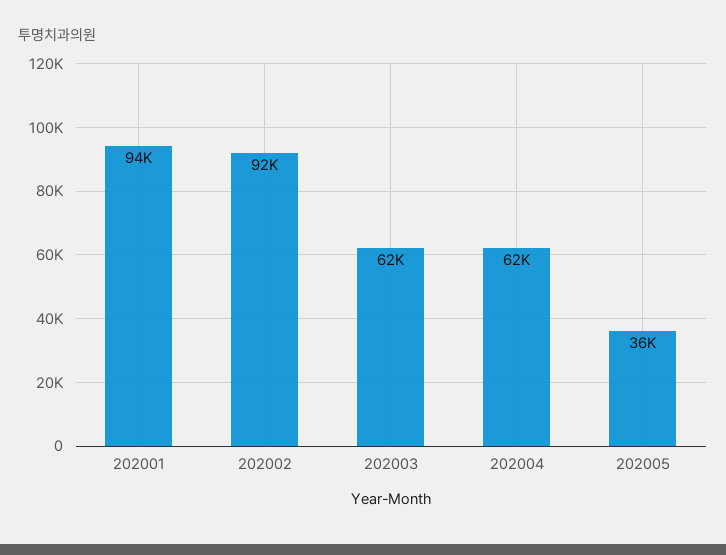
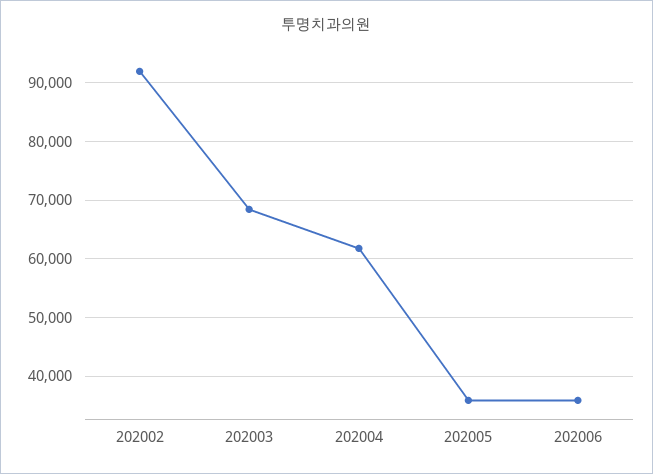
202001: 94000 -> none
202003: 62000 -> 68000
202006: none -> 36000

